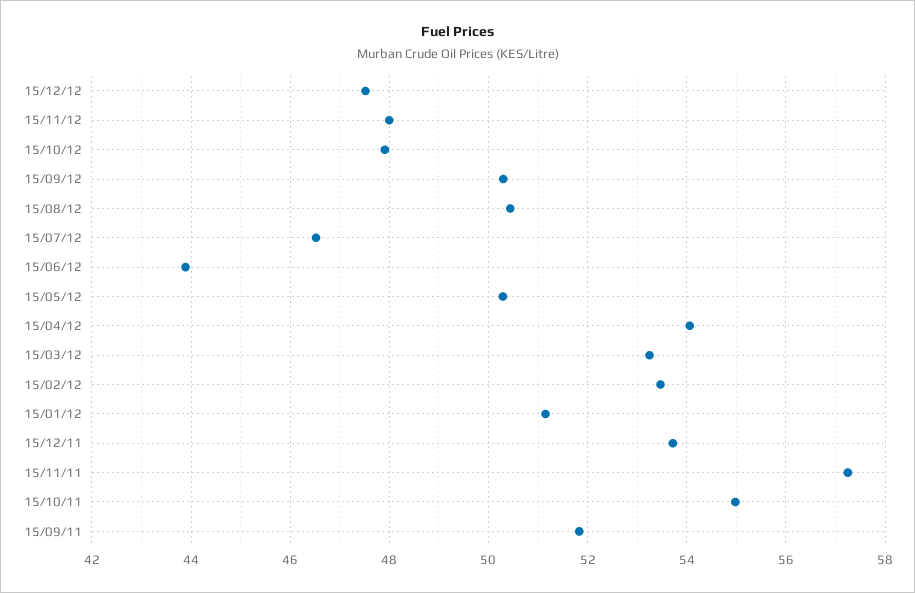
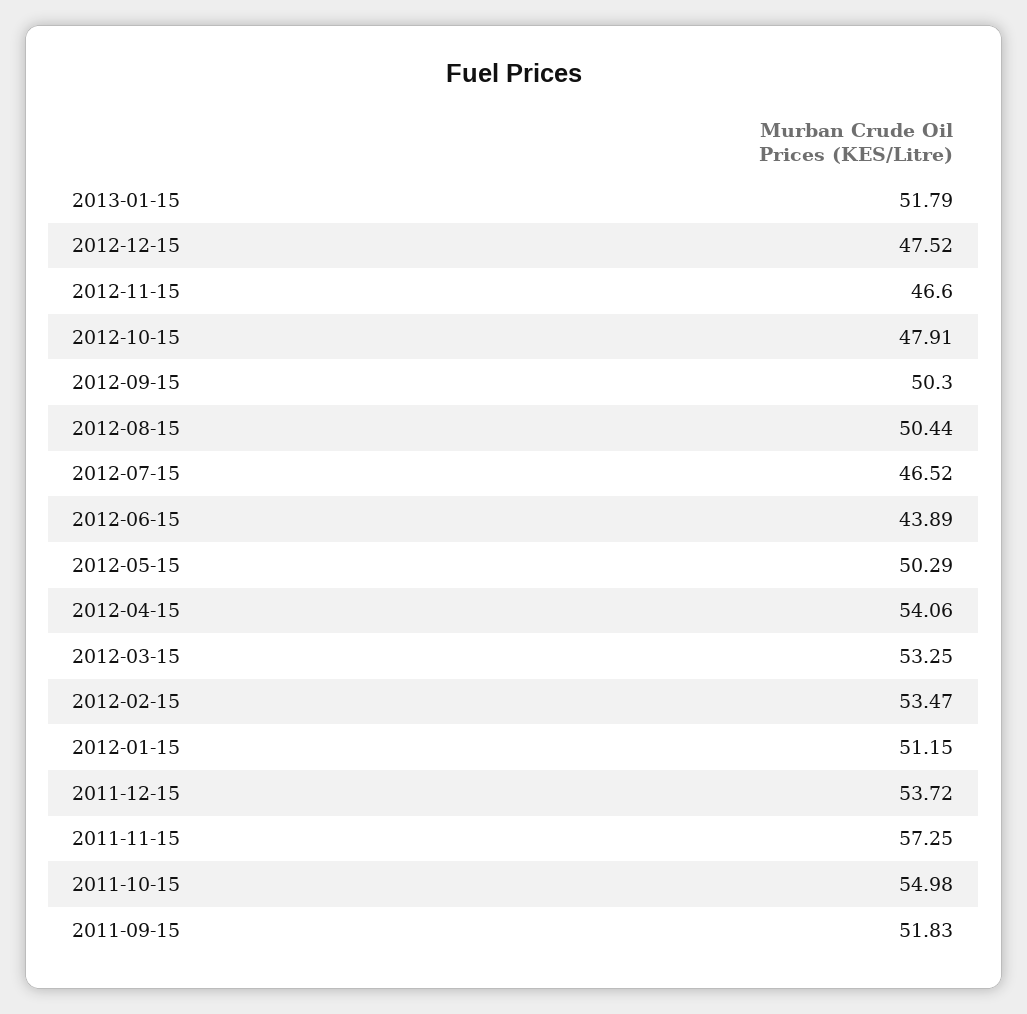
15/11/12: 48 -> 46.6
2013-01-15: none -> 51.79

